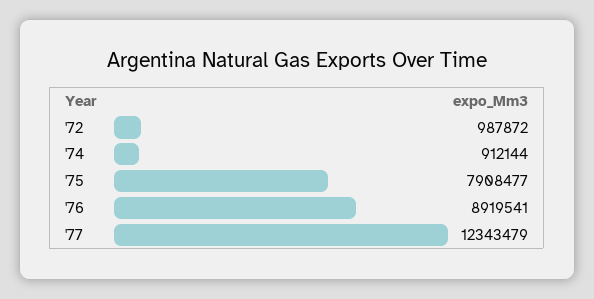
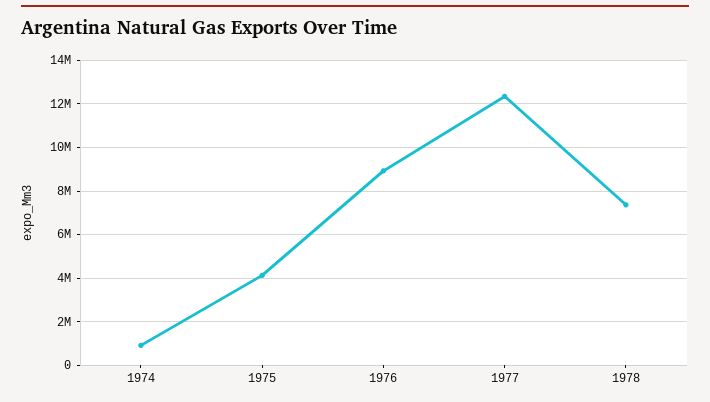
'72: 987872 -> none
'75: 7908477 -> 4000000
1978: none -> 7500000

